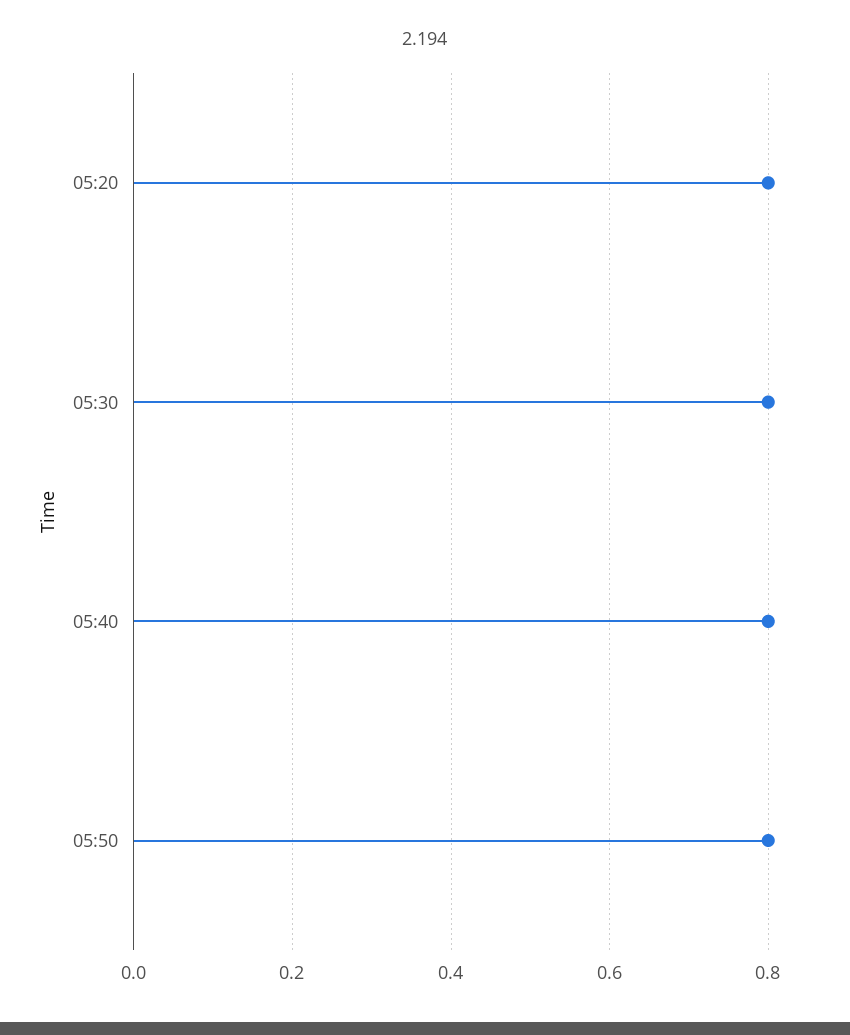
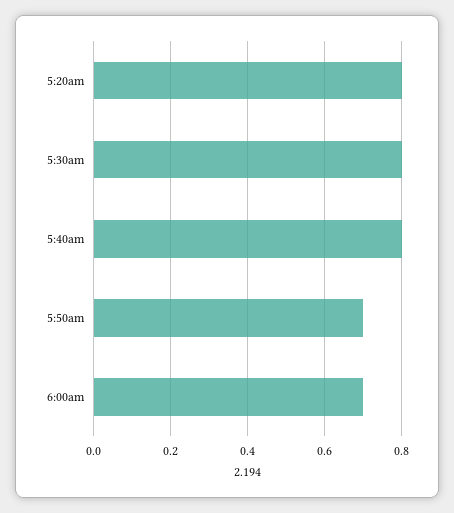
05:50: 0.8 -> 0.7
6:00am: none -> 0.7

